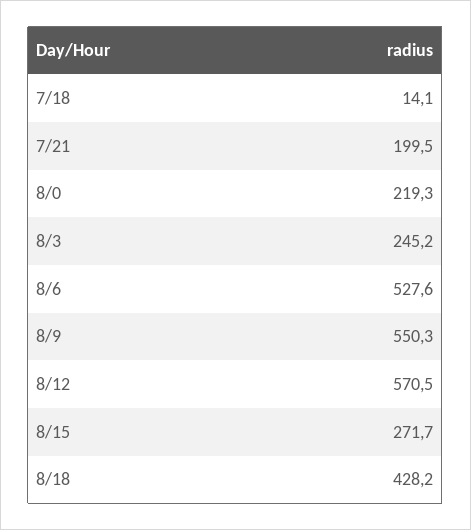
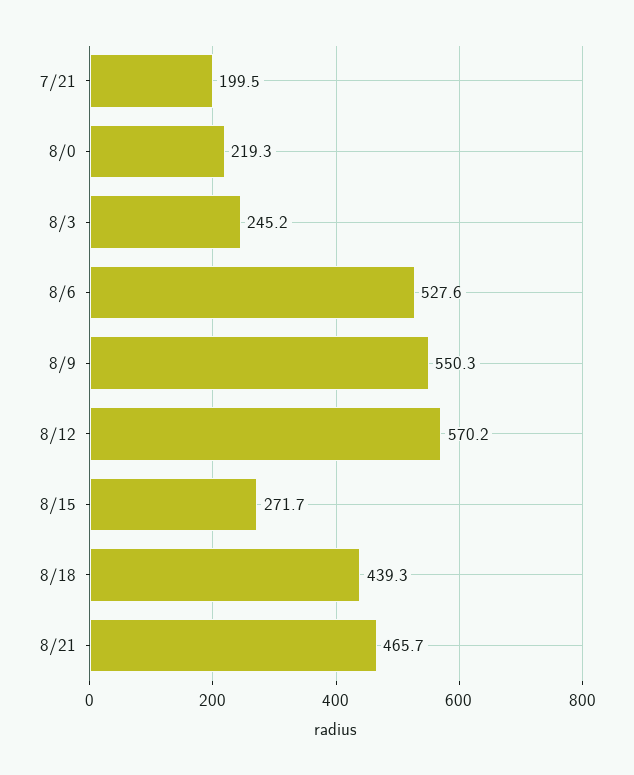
7/18: 14.1 -> none
8/12: 570.5 -> 570.2
8/18: 428.2 -> 439.3
8/21: none -> 465.7

